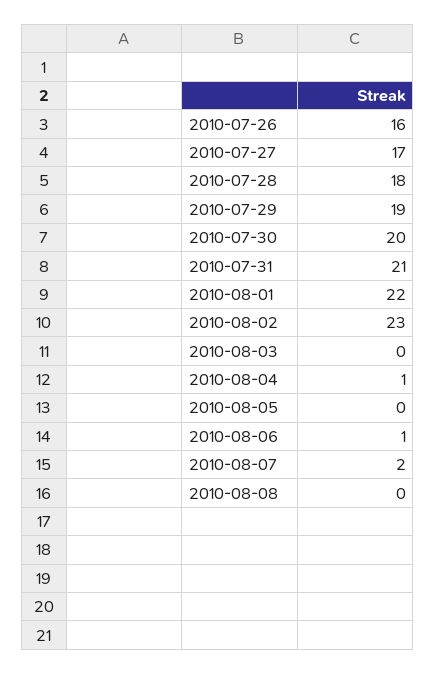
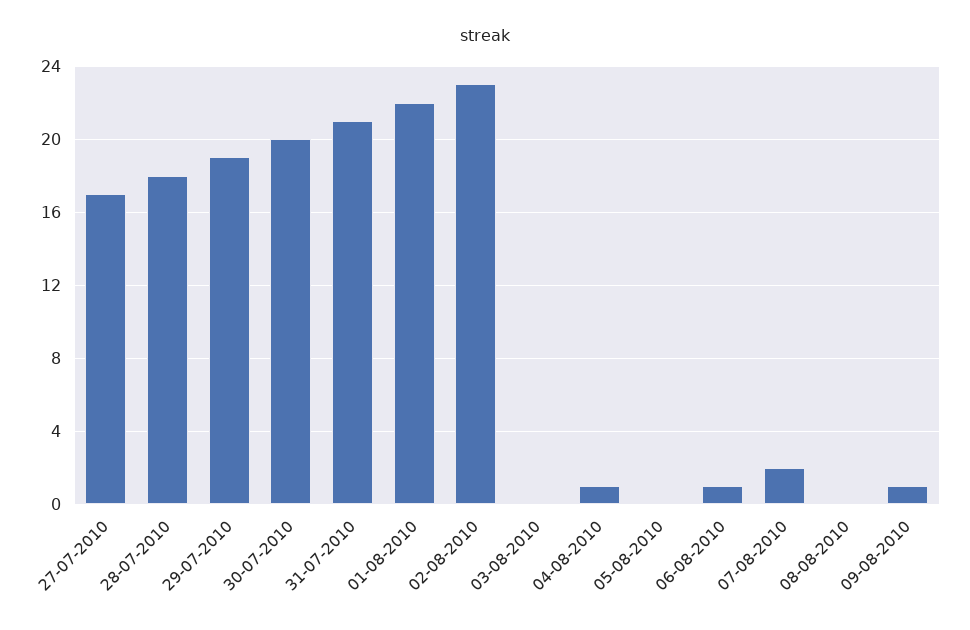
2010-07-26: 16 -> none
09-08-2010: none -> 1

